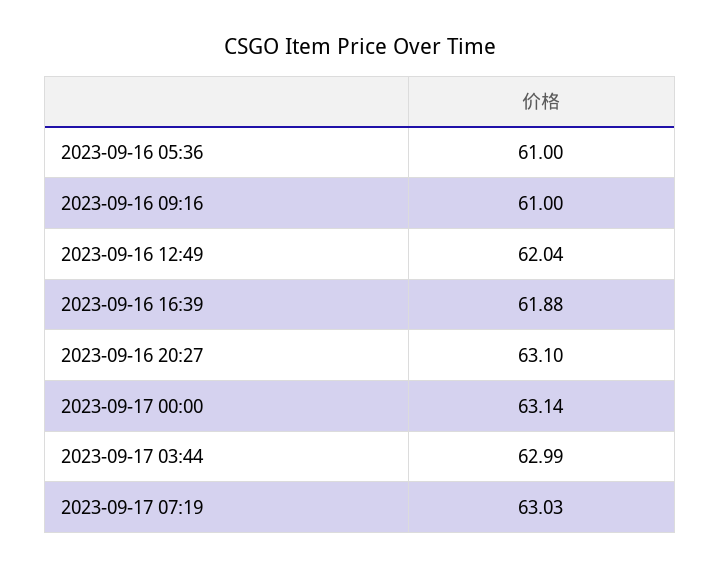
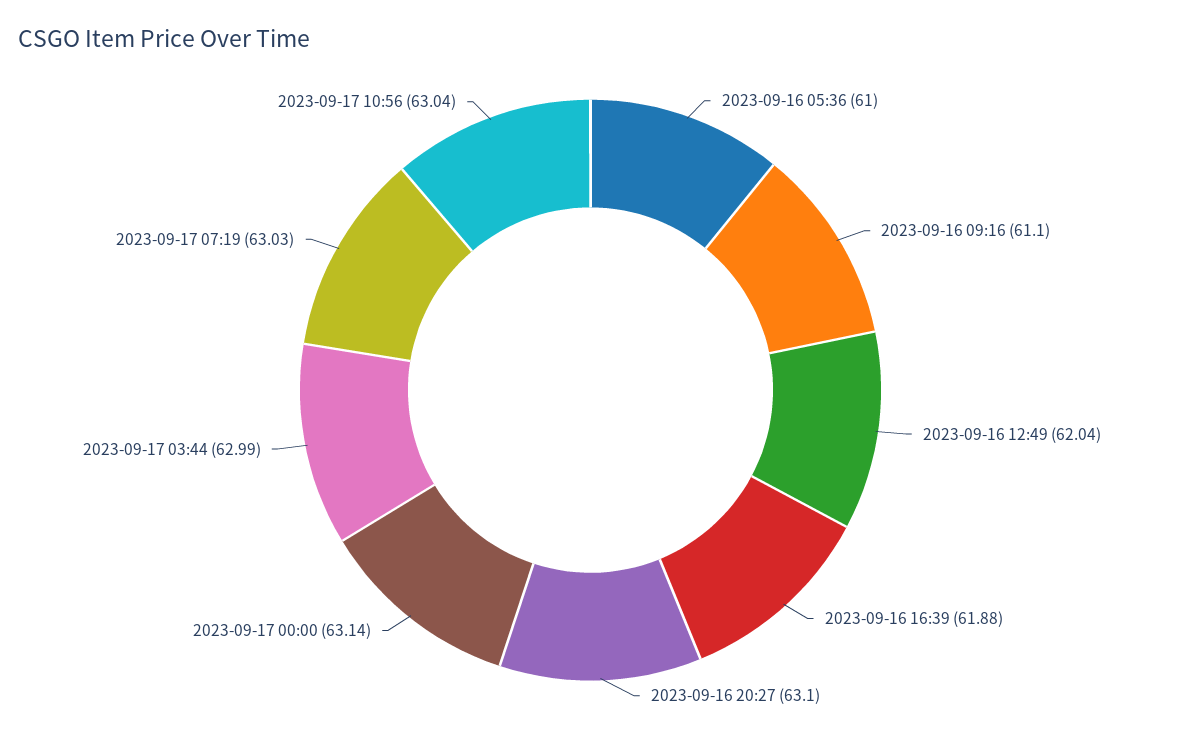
2023-09-16 09:16: 61 -> 61.1
2023-09-17 10:56: none -> 63.04

